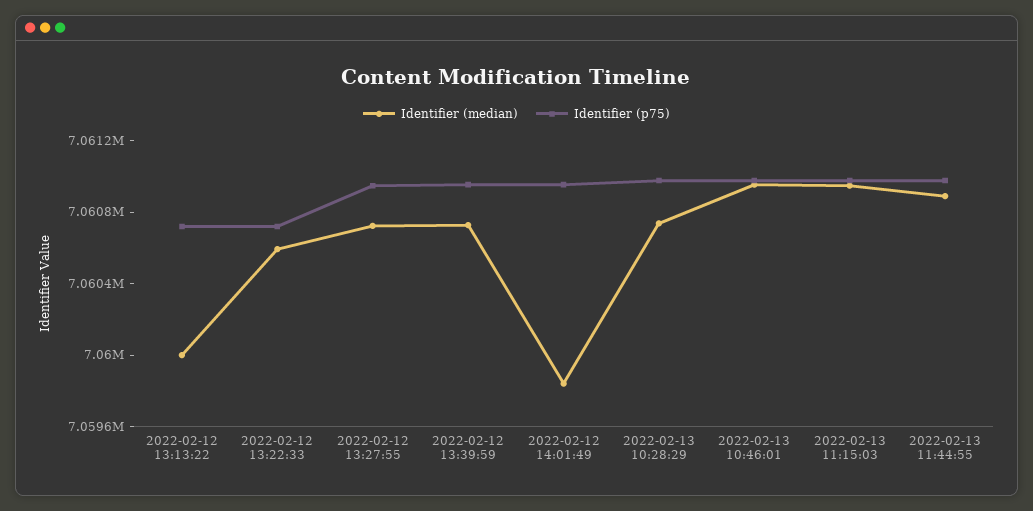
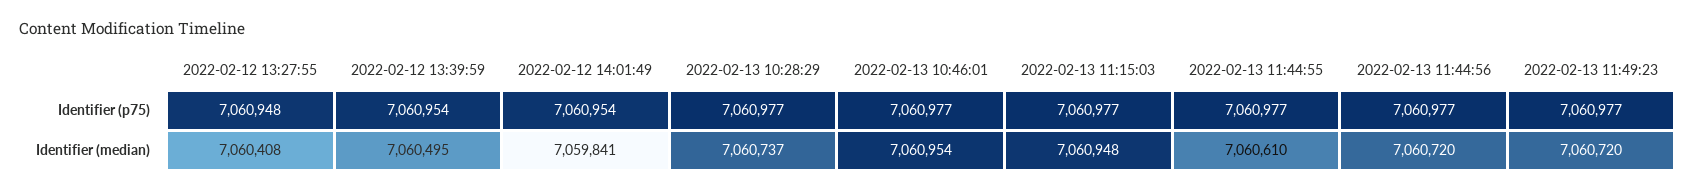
Identifier (median), 2022-02-12 13:13:22: 7060000 -> none
Identifier (p75), 2022-02-12 13:13:22: 7060700 -> none
Identifier (median), 2022-02-12 13:22:33: 7060600 -> none
Identifier (p75), 2022-02-12 13:22:33: 7060700 -> none
Identifier (median), 2022-02-12 13:27:55: 7060700 -> 7060408
Identifier (median), 2022-02-12 13:39:59: 7060700 -> 7060495
Identifier (median), 2022-02-13 11:44:55: 7060900 -> 7060610
Identifier (p75), 2022-02-13 11:44:56: none -> 7060977
Identifier (p75), 2022-02-13 11:49:23: none -> 7060977
Identifier (median), 2022-02-13 11:44:56: none -> 7060720
Identifier (median), 2022-02-13 11:49:23: none -> 7060720

